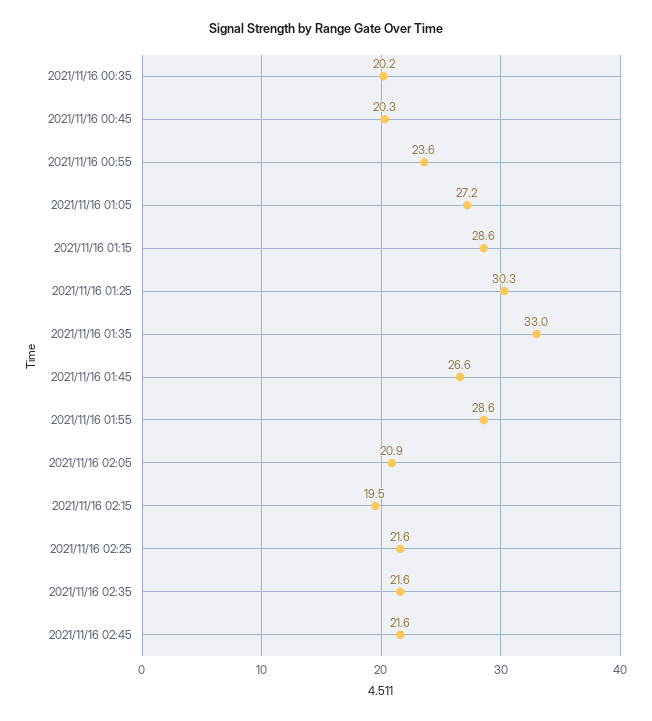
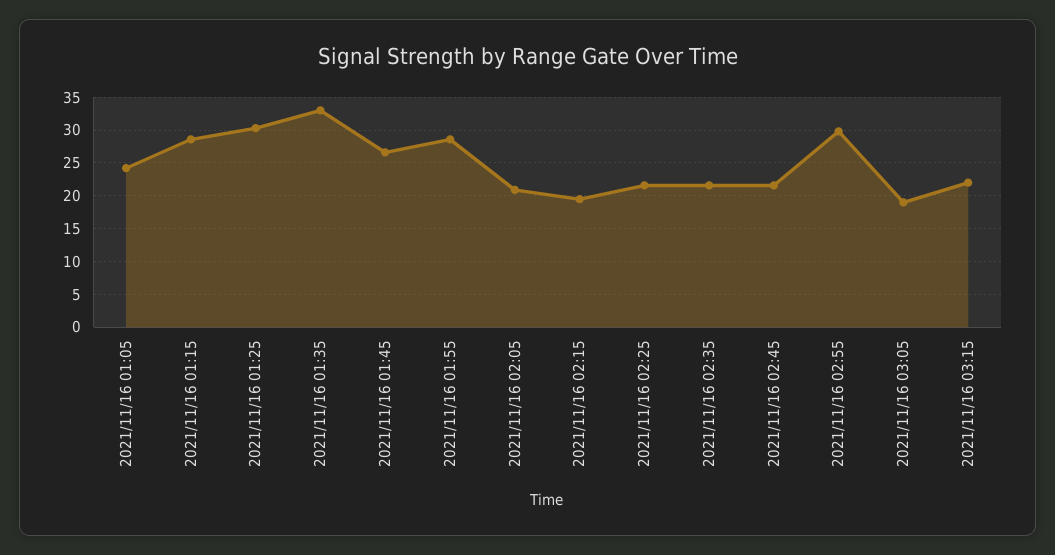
2021/11/16 00:35: 20.2 -> none
2021/11/16 00:45: 20.3 -> none
2021/11/16 00:55: 23.6 -> none
2021/11/16 01:05: 27.2 -> 24
2021/11/16 02:55: none -> 30
2021/11/16 03:05: none -> 19
2021/11/16 03:15: none -> 22

